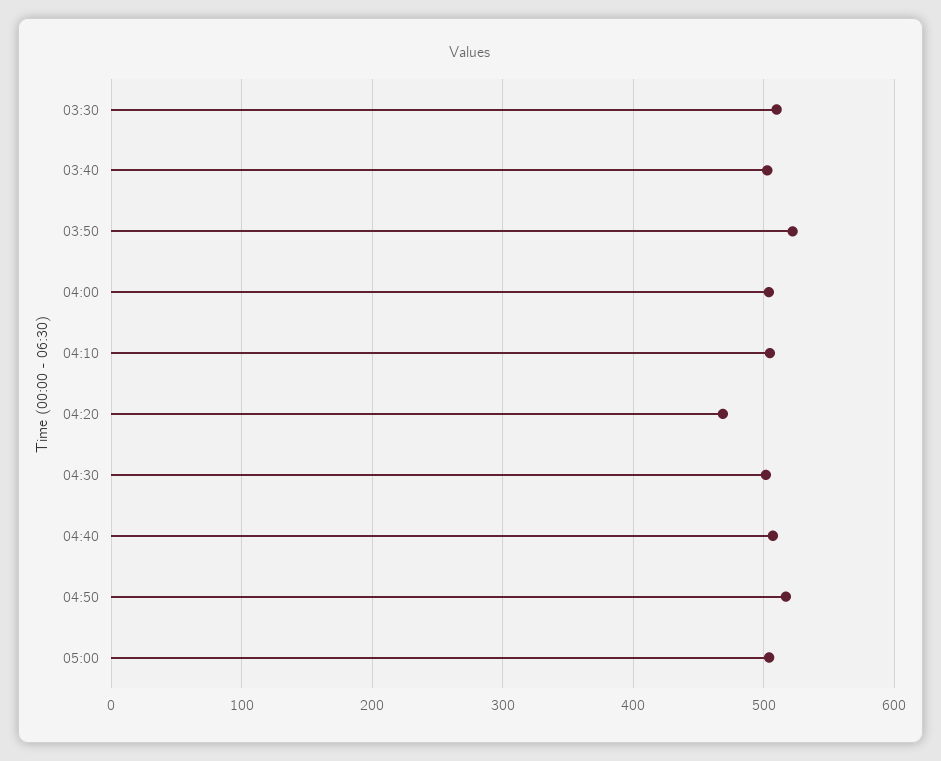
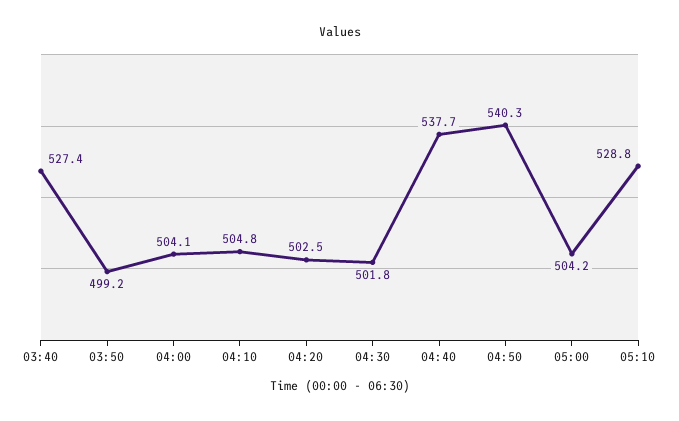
03:30: 510 -> none
03:40: 500 -> 527.4
03:50: 520 -> 499.2
04:20: 470 -> 502.5
04:40: 510 -> 537.7
04:50: 520 -> 540.3
05:10: none -> 528.8

